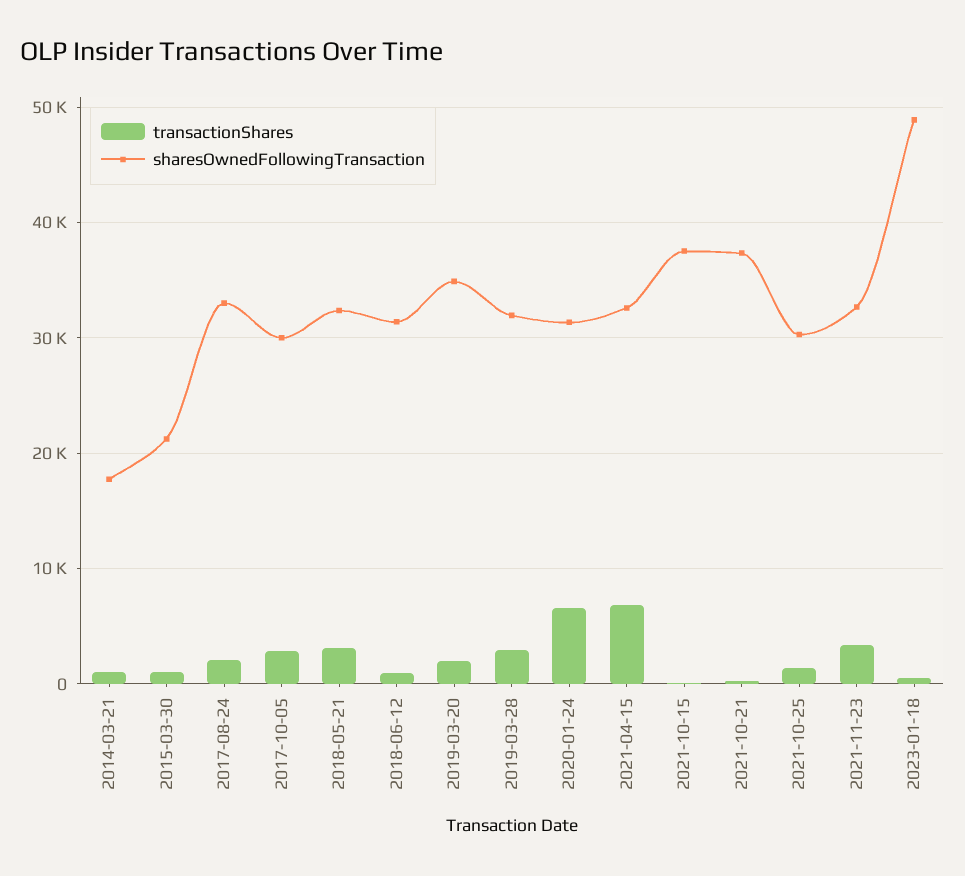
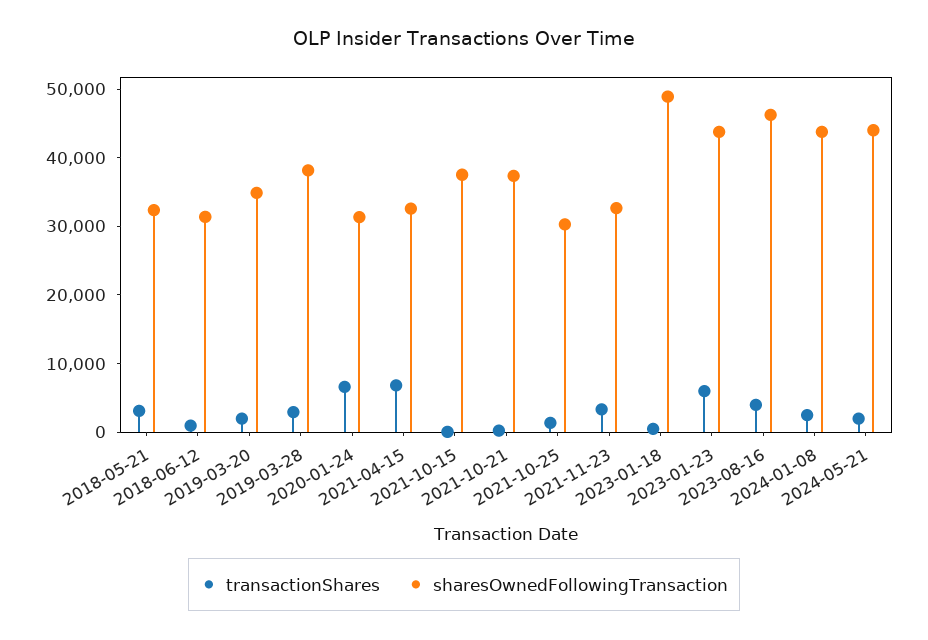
transactionShares, 2014-03-21: 1000 -> none
sharesOwnedFollowingTransaction, 2014-03-21: 18000 -> none
transactionShares, 2015-03-30: 1000 -> none
sharesOwnedFollowingTransaction, 2015-03-30: 21000 -> none
transactionShares, 2017-08-24: 2000 -> none
sharesOwnedFollowingTransaction, 2017-08-24: 33000 -> none
transactionShares, 2017-10-05: 3000 -> none
sharesOwnedFollowingTransaction, 2017-10-05: 30000 -> none
sharesOwnedFollowingTransaction, 2019-03-28: 32000 -> 38000
transactionShares, 2023-01-23: none -> 6000
sharesOwnedFollowingTransaction, 2023-01-23: none -> 44000
transactionShares, 2023-08-16: none -> 4000
sharesOwnedFollowingTransaction, 2023-08-16: none -> 46000
transactionShares, 2024-01-08: none -> 2000
sharesOwnedFollowingTransaction, 2024-01-08: none -> 44000
transactionShares, 2024-05-21: none -> 2000
sharesOwnedFollowingTransaction, 2024-05-21: none -> 44000

